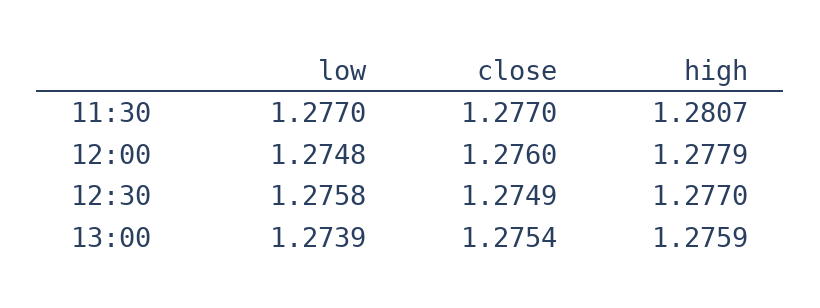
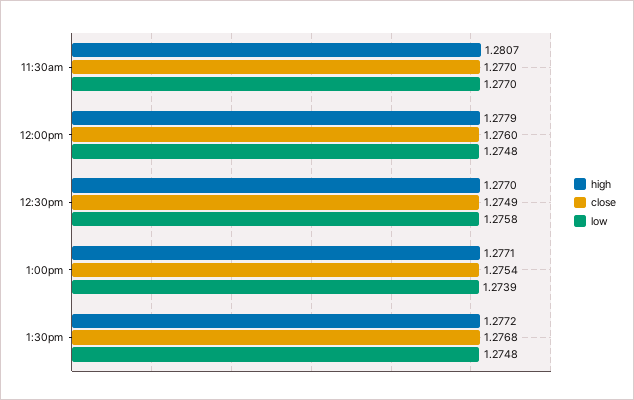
high, 13:00: 1.2759 -> 1.2771
high, 1:30pm: none -> 1.2772
close, 1:30pm: none -> 1.2768
low, 1:30pm: none -> 1.2748

